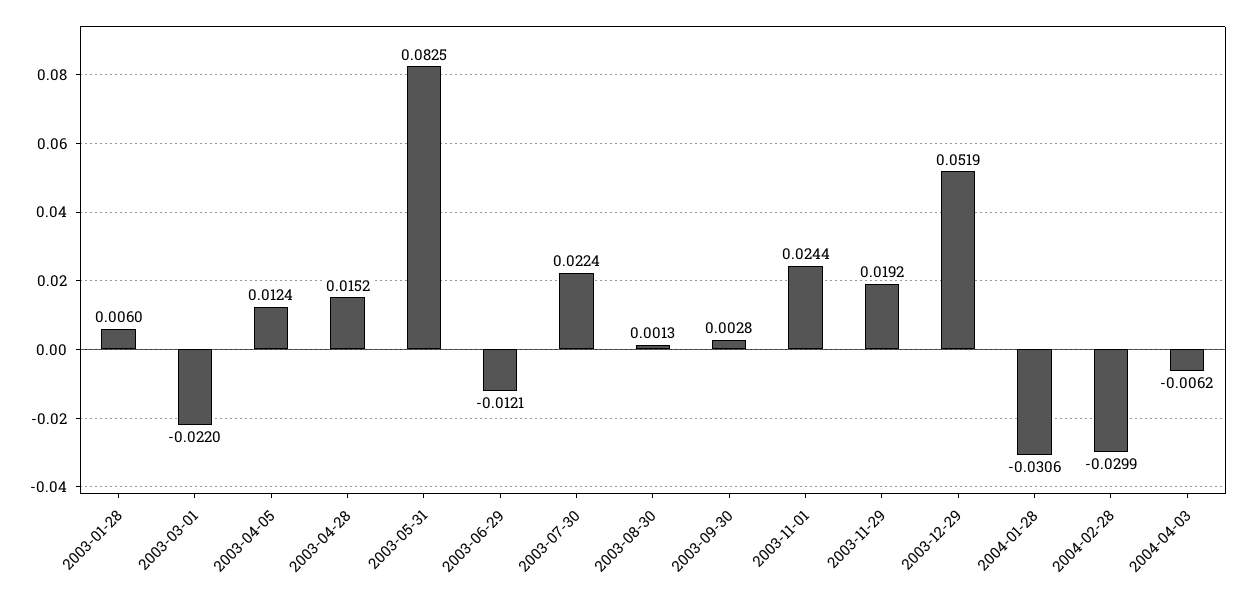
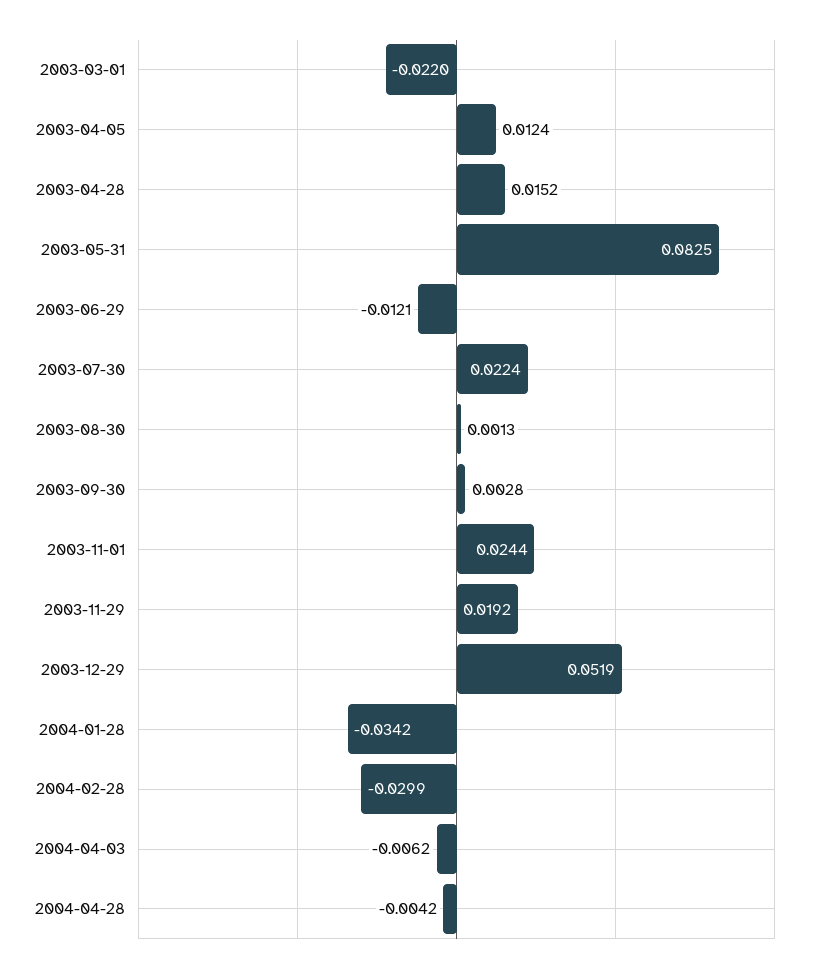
2003-01-28: 0.006 -> none
2004-01-28: -0.0306 -> -0.0342
2004-04-28: none -> -0.0042

